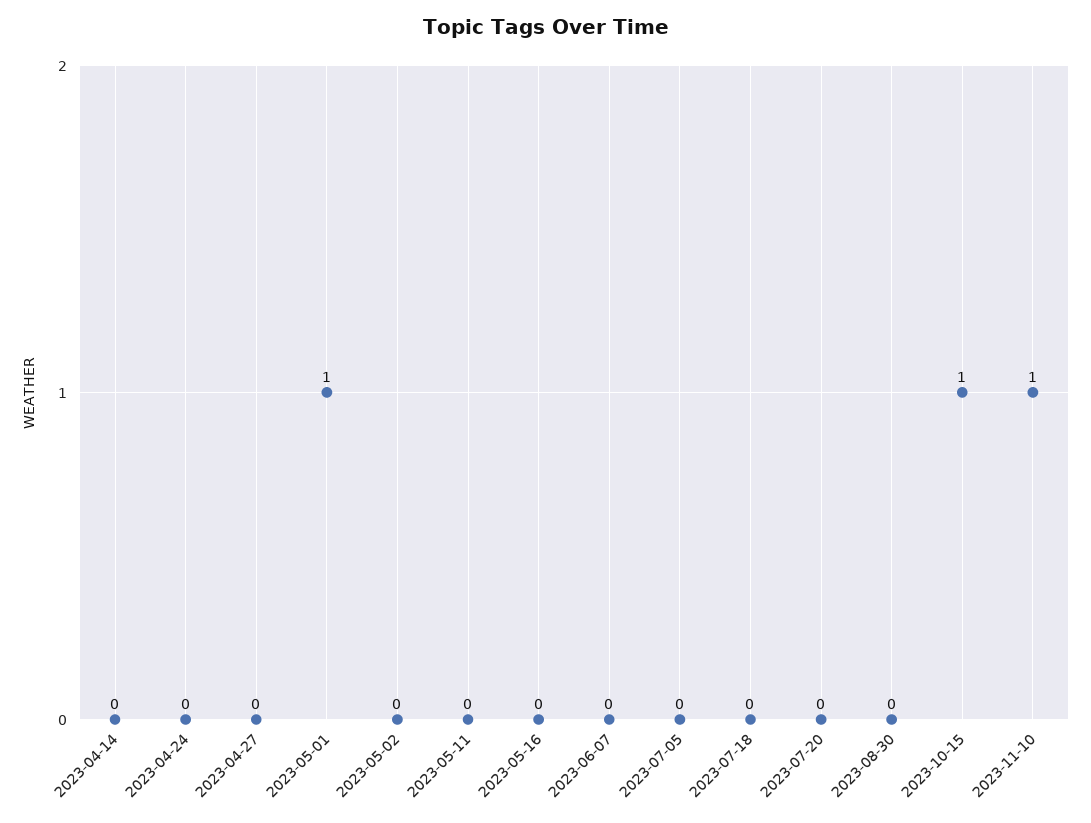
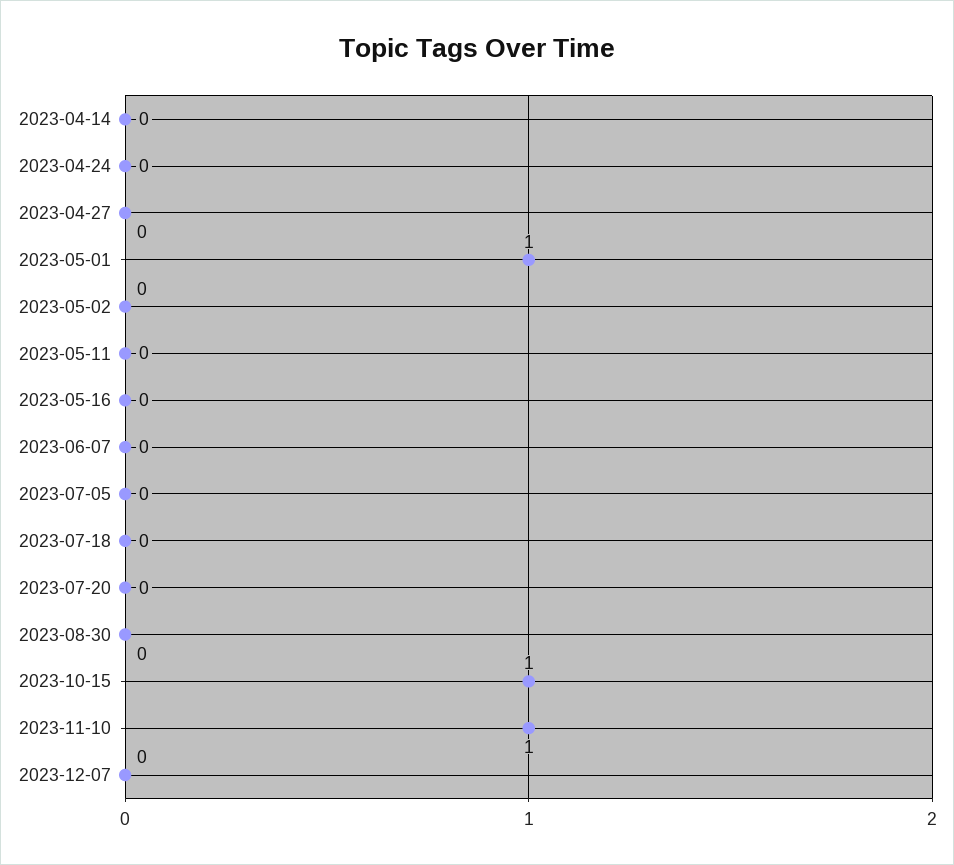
2023-12-07: none -> 0

